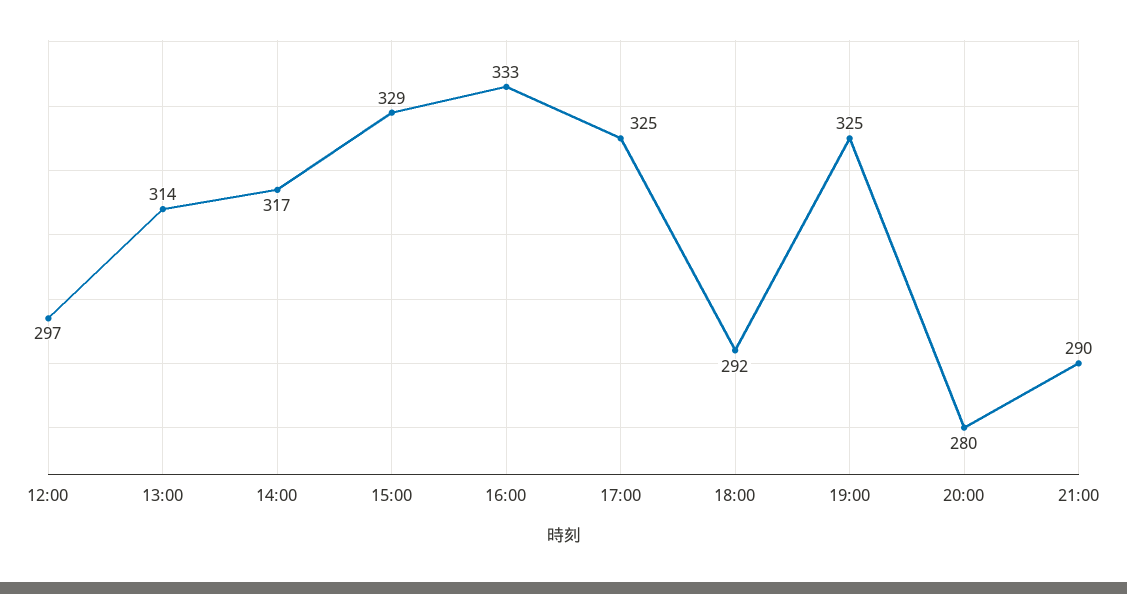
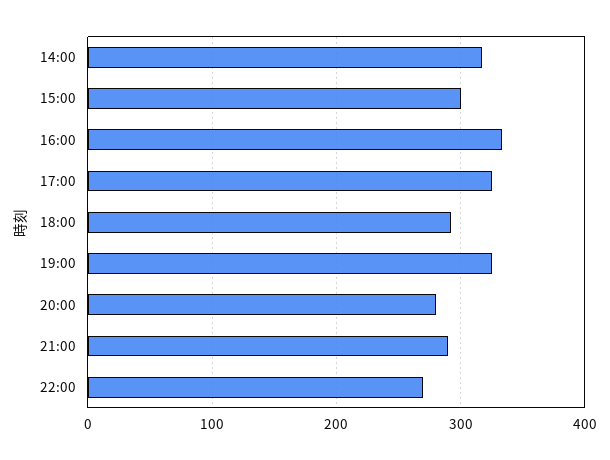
12:00: 297 -> none
13:00: 314 -> none
15:00: 329 -> 300
22:00: none -> 270

